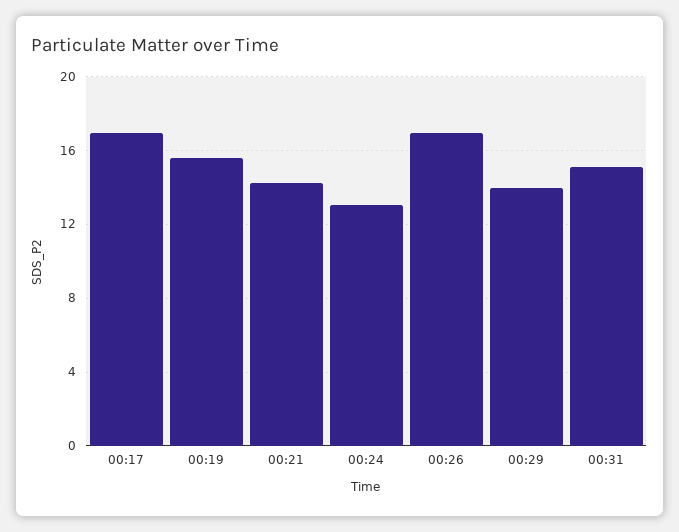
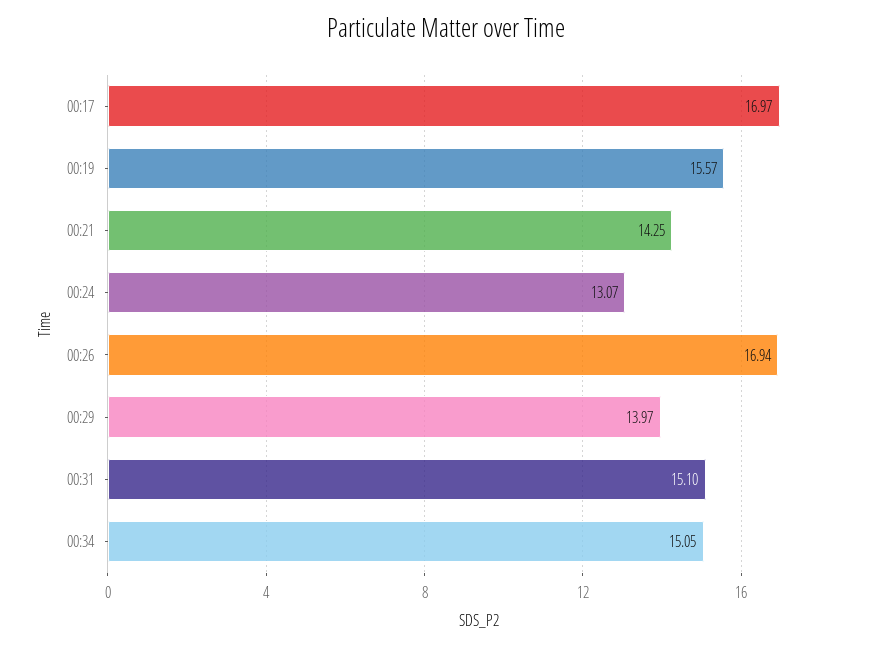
00:34: none -> 15.05

